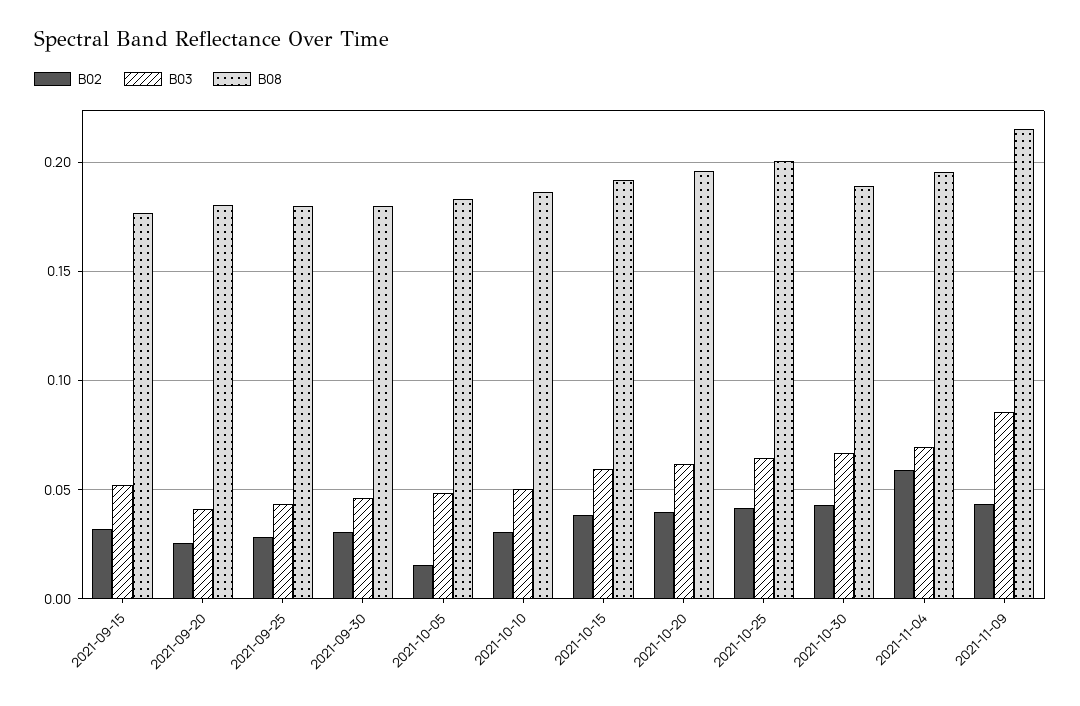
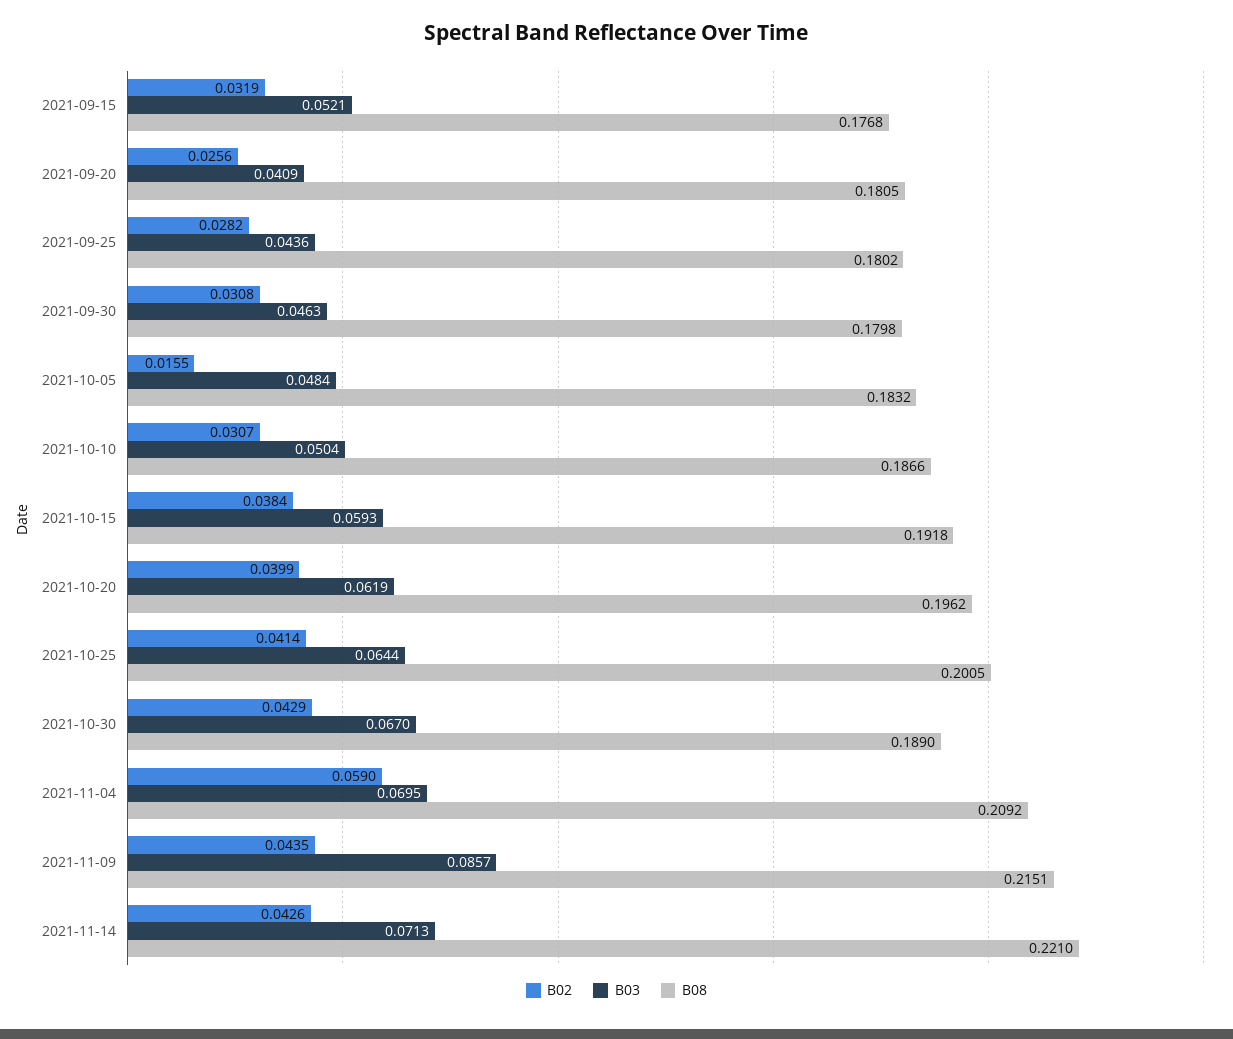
B08, 2021-11-04: 0.195 -> 0.2092
B02, 2021-11-14: none -> 0.0426
B03, 2021-11-14: none -> 0.0713
B08, 2021-11-14: none -> 0.221

